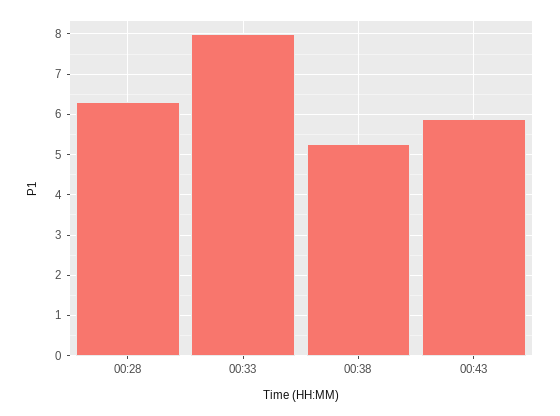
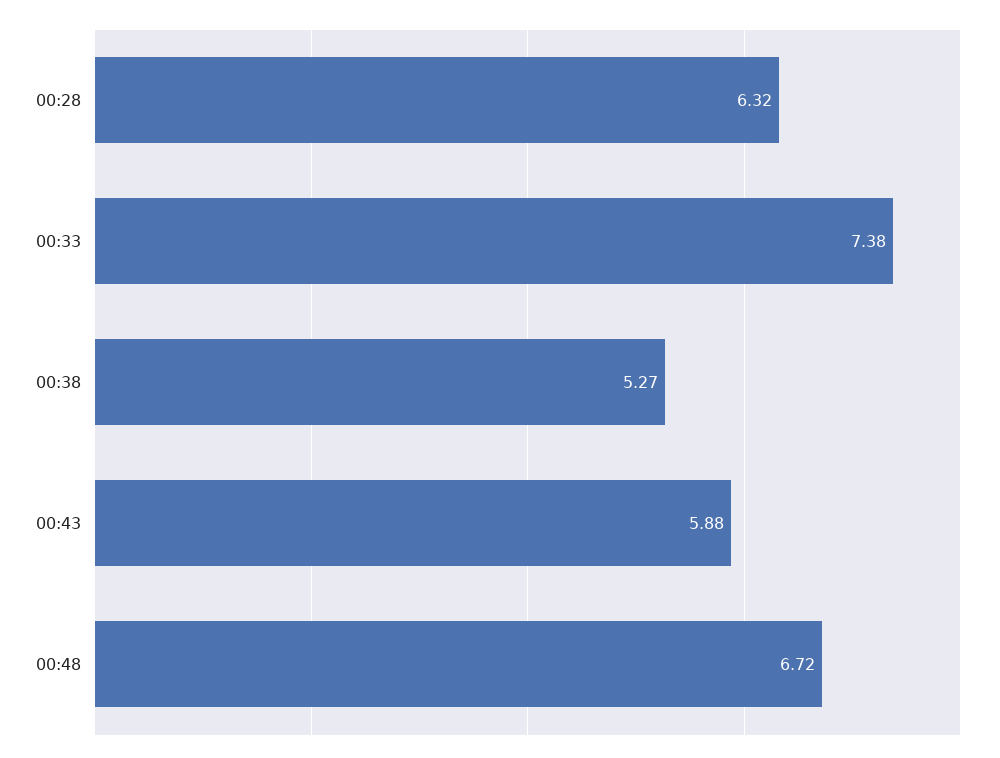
00:33: 8 -> 7.38
00:48: none -> 6.72

